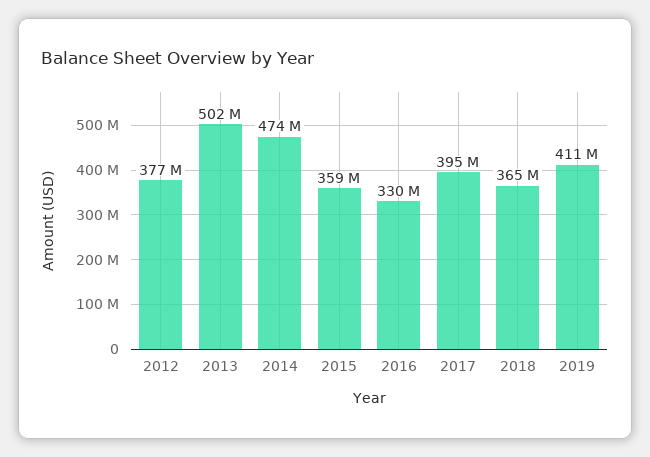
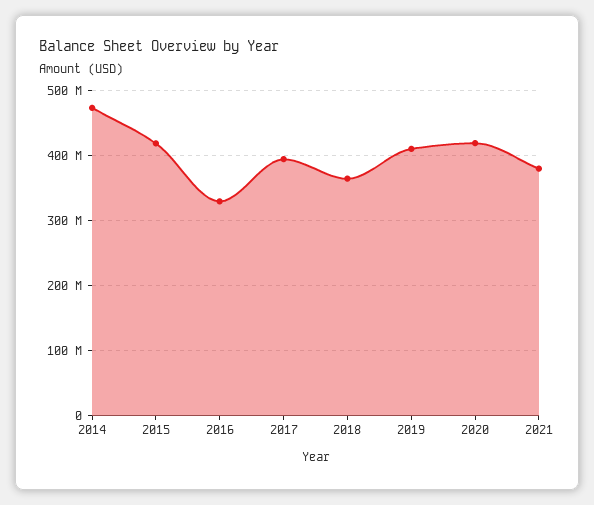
2012: 377000000 -> none
2013: 502000000 -> none
2015: 359000000 -> 420000000
2020: none -> 420000000
2021: none -> 380000000

